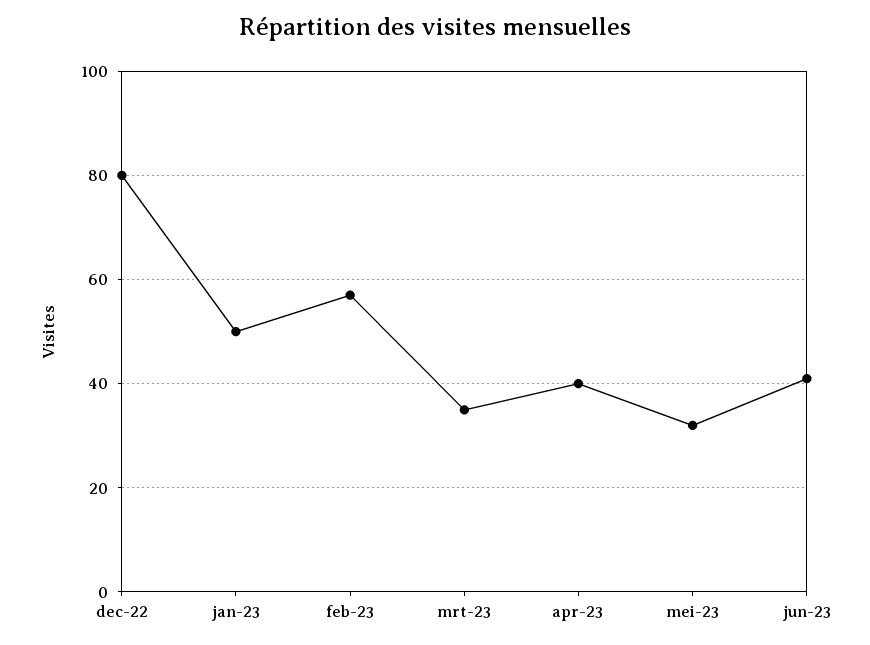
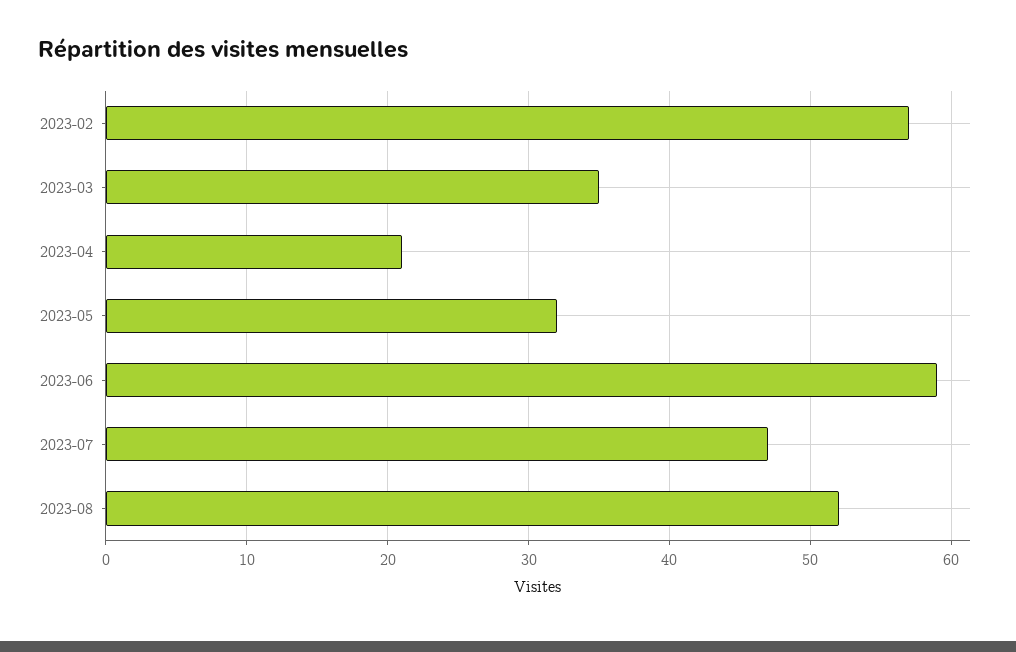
dec-22: 80 -> none
jan-23: 50 -> none
apr-23: 40 -> 21
jun-23: 40 -> 59
2023-07: none -> 47
2023-08: none -> 52

